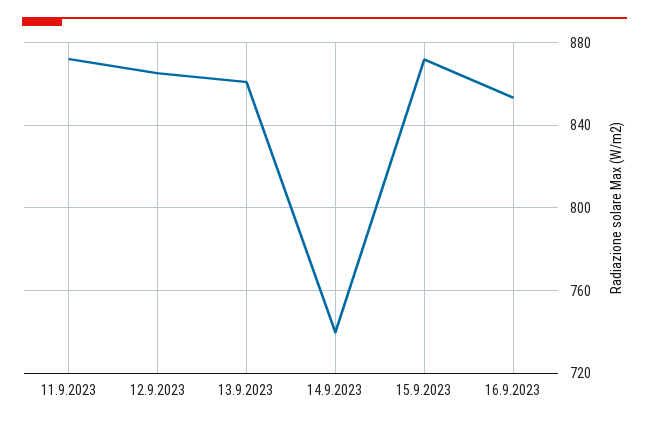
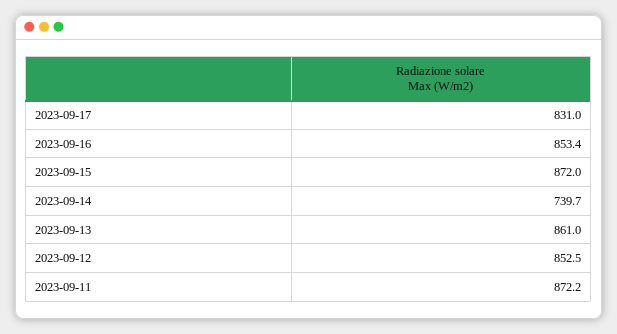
12.9.2023: 865 -> 852.5
2023-09-17: none -> 831

